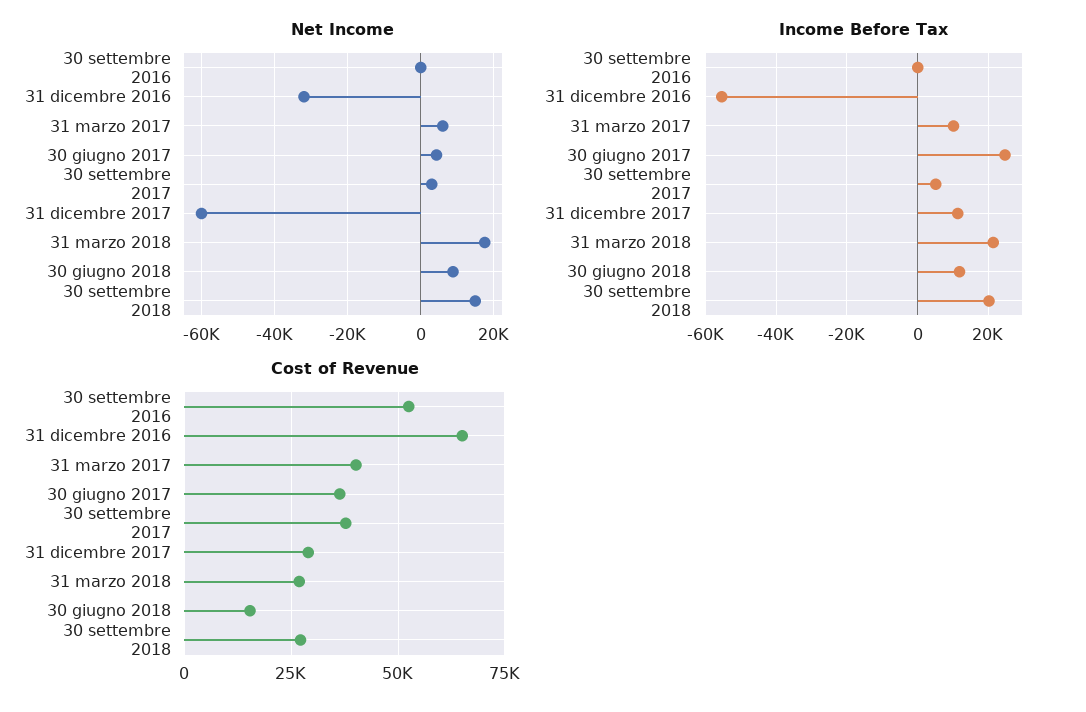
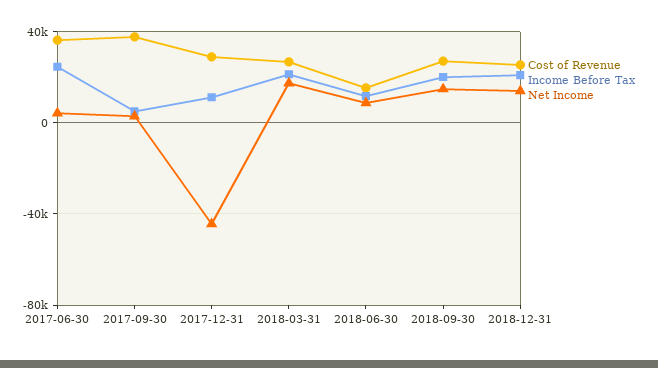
Net Income, 30 settembre 2016: 0 -> none
Net Income, 31 dicembre 2016: -32000 -> none
Net Income, 31 marzo 2017: 6000 -> none
Net Income, 31 dicembre 2017: -60000 -> -45000
Income Before Tax, 30 settembre 2016: 0 -> none
Income Before Tax, 31 dicembre 2016: -56000 -> none
Income Before Tax, 31 marzo 2017: 10000 -> none
Cost of Revenue, 30 settembre 2016: 52500 -> none
Cost of Revenue, 31 dicembre 2016: 65000 -> none
Cost of Revenue, 31 marzo 2017: 40000 -> none
Cost of Revenue, 2018-12-31: none -> 25000
Income Before Tax, 2018-12-31: none -> 20000
Net Income, 2018-12-31: none -> 15000

